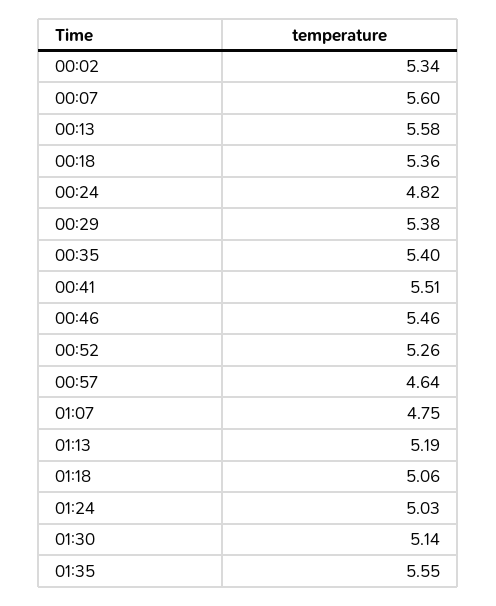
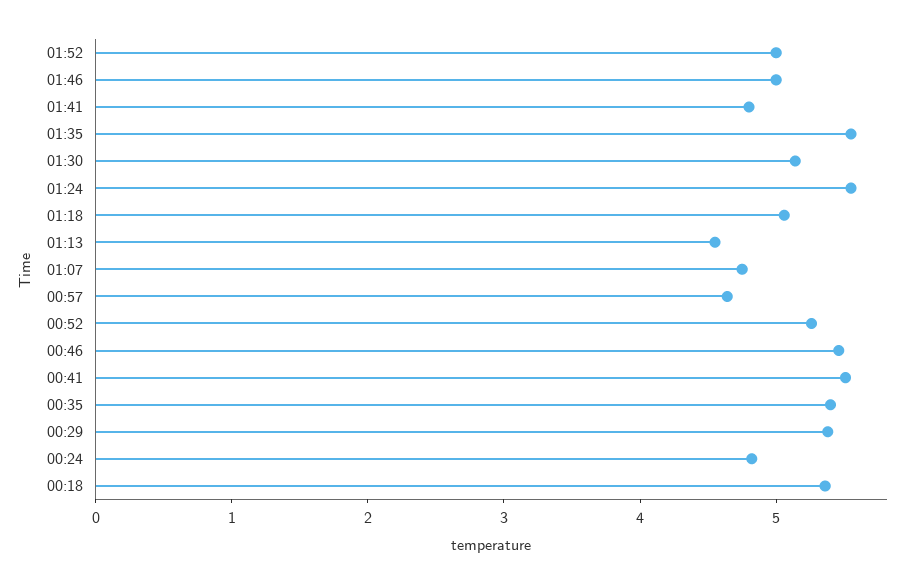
00:02: 5.34 -> none
00:07: 5.6 -> none
00:13: 5.58 -> none
01:13: 5.19 -> 4.6
01:24: 5.03 -> 5.6
01:52: none -> 5
01:46: none -> 5
01:41: none -> 4.8

